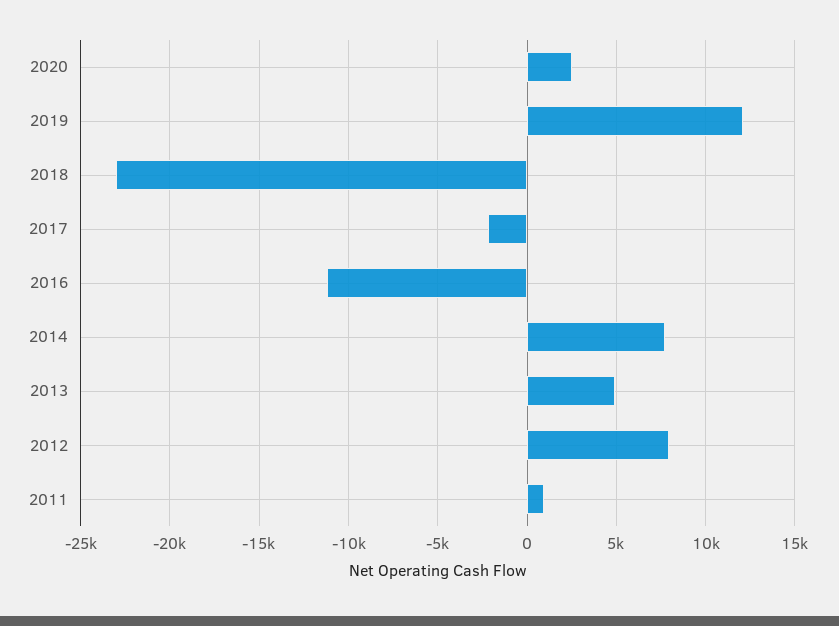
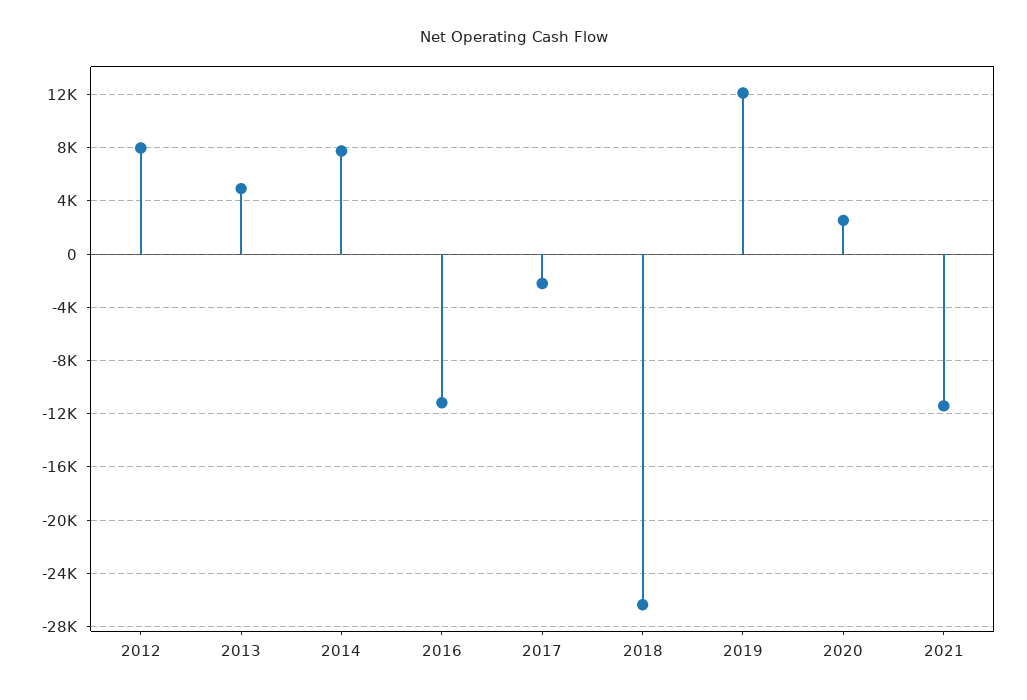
2018: -23000 -> -26500
2011: 1000 -> none
2021: none -> -11500

